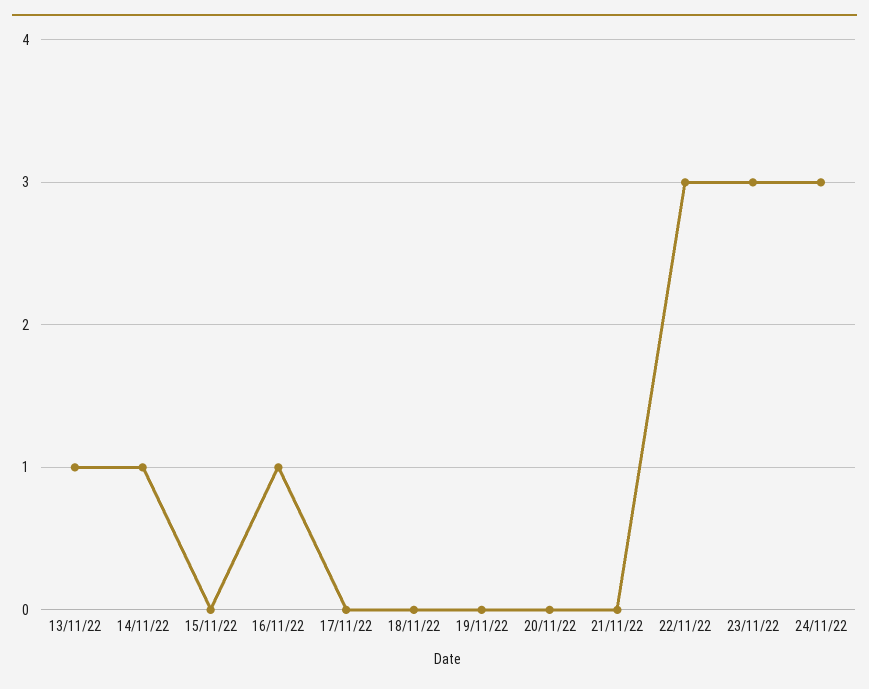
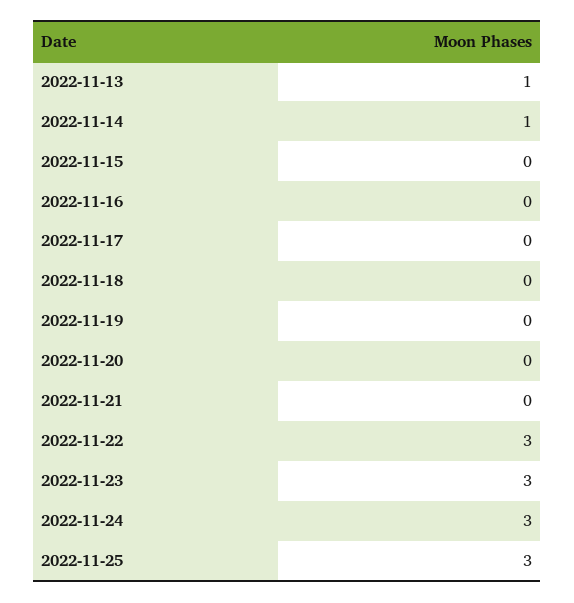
16/11/22: 1 -> 0
2022-11-25: none -> 3

